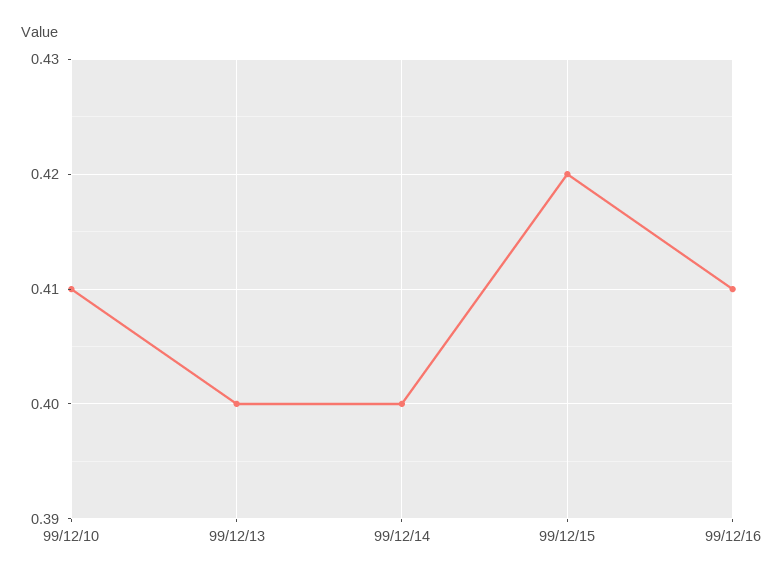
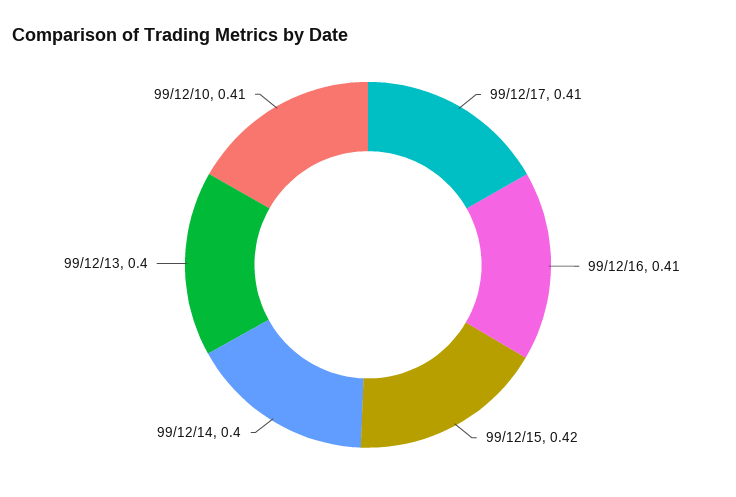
99/12/17: none -> 0.41

